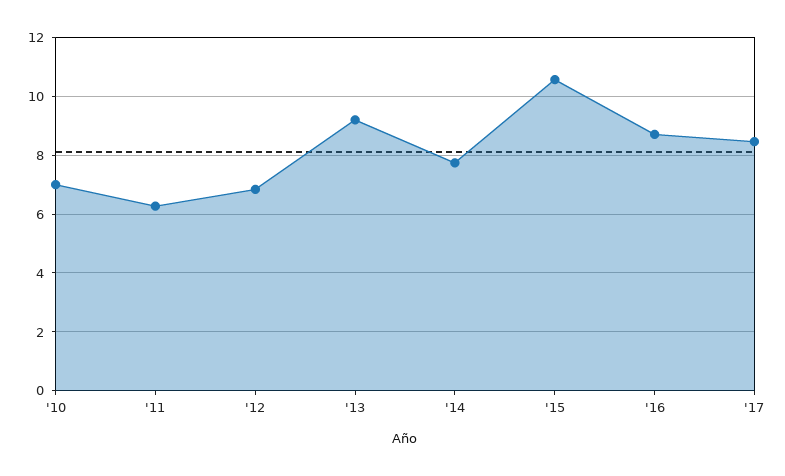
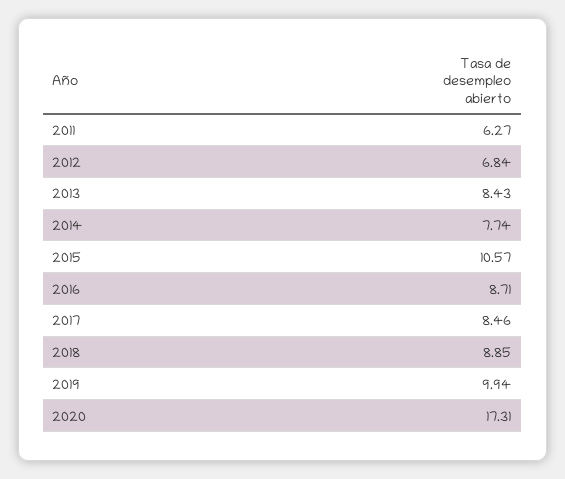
'10: 7 -> none
'13: 9.25 -> 8.43
2018: none -> 8.85
2019: none -> 9.94
2020: none -> 17.31

